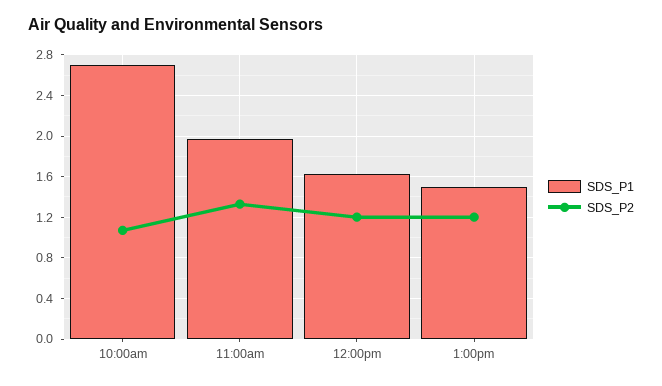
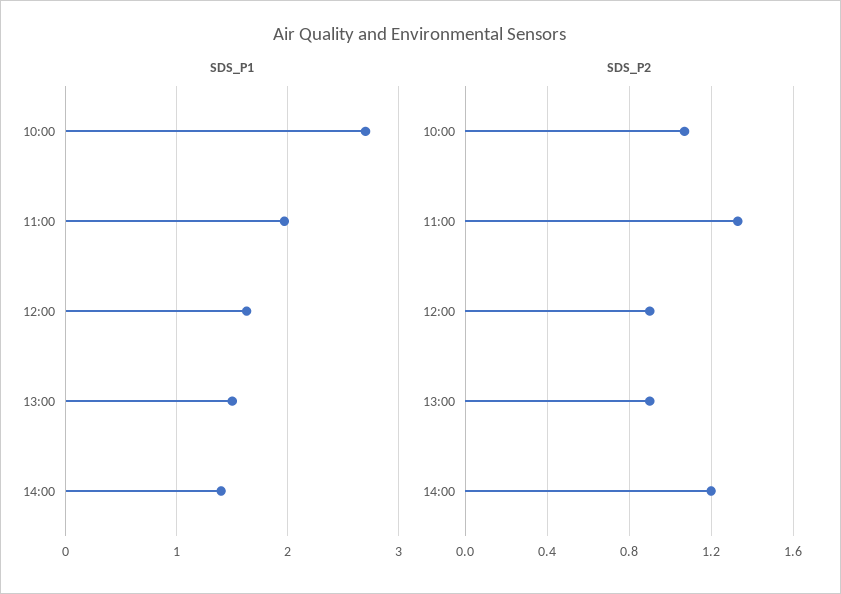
SDS_P2, 12:00pm: 1.2 -> 0.9
SDS_P2, 1:00pm: 1.2 -> 0.9
SDS_P1, 14:00: none -> 1.4
SDS_P2, 14:00: none -> 1.2

